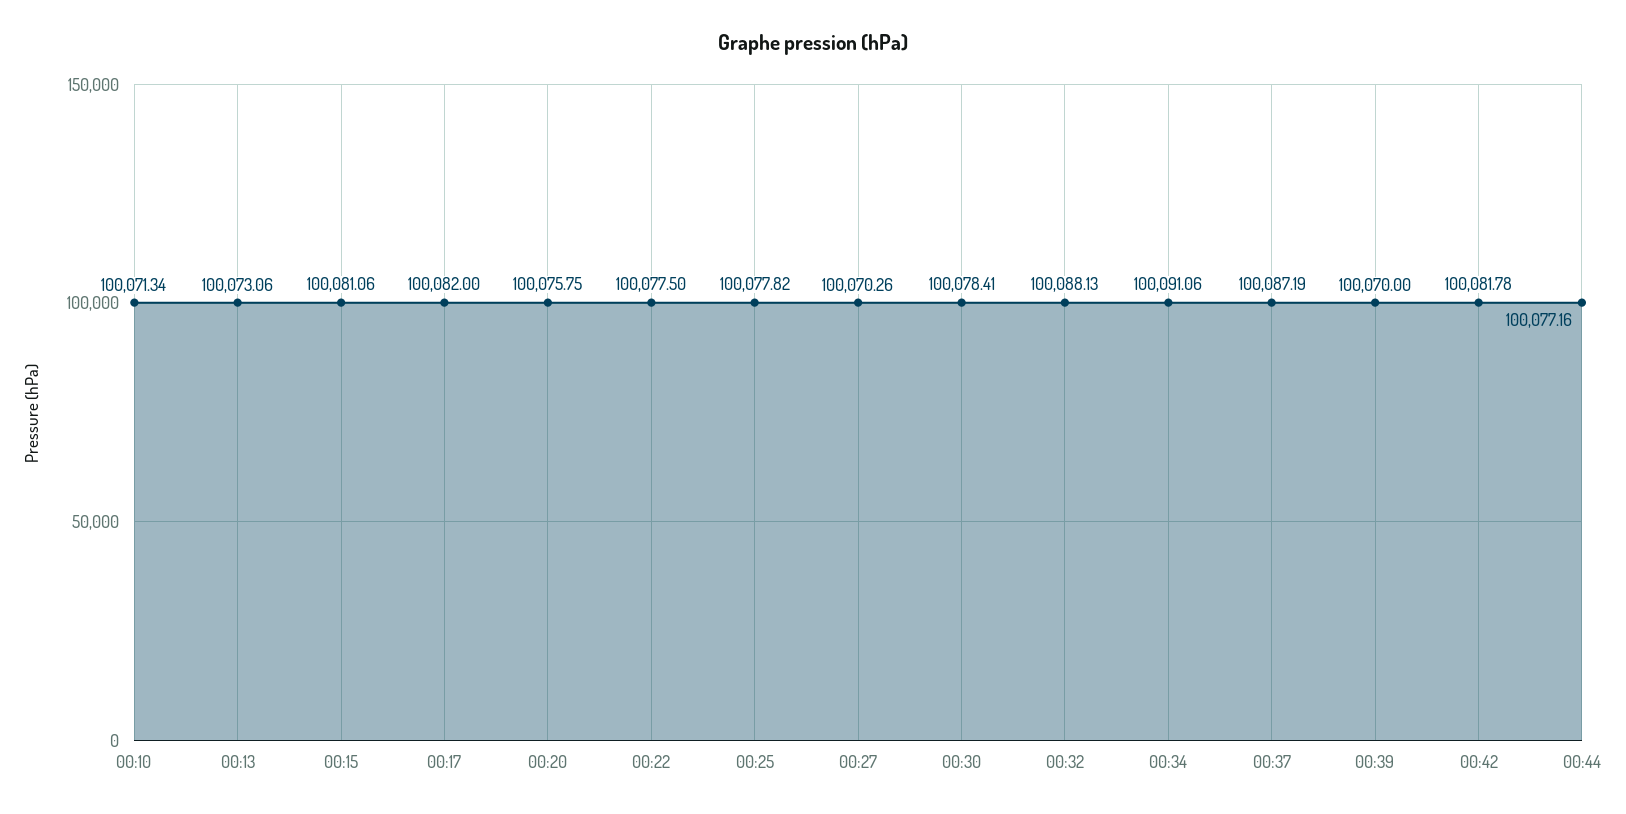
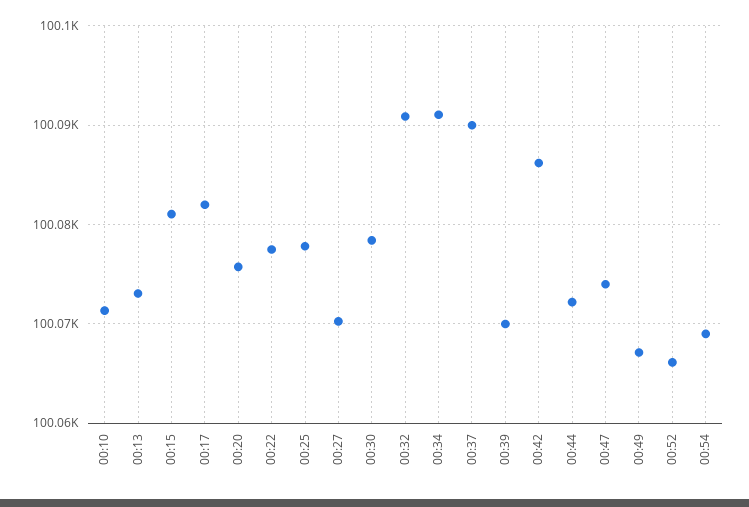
00:32: 100088.13 -> 100091
00:37: 100087.19 -> 100090
00:42: 100081.78 -> 100086
00:44: 100077.16 -> 100072
00:47: none -> 100074
00:49: none -> 100067
00:52: none -> 100066
00:54: none -> 100069

